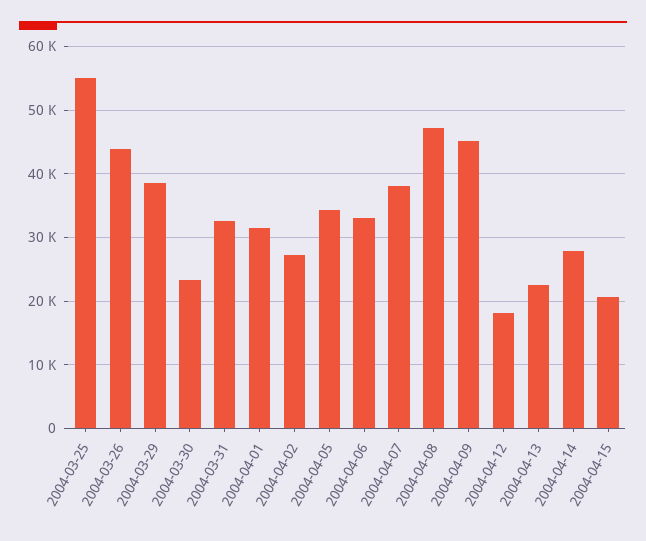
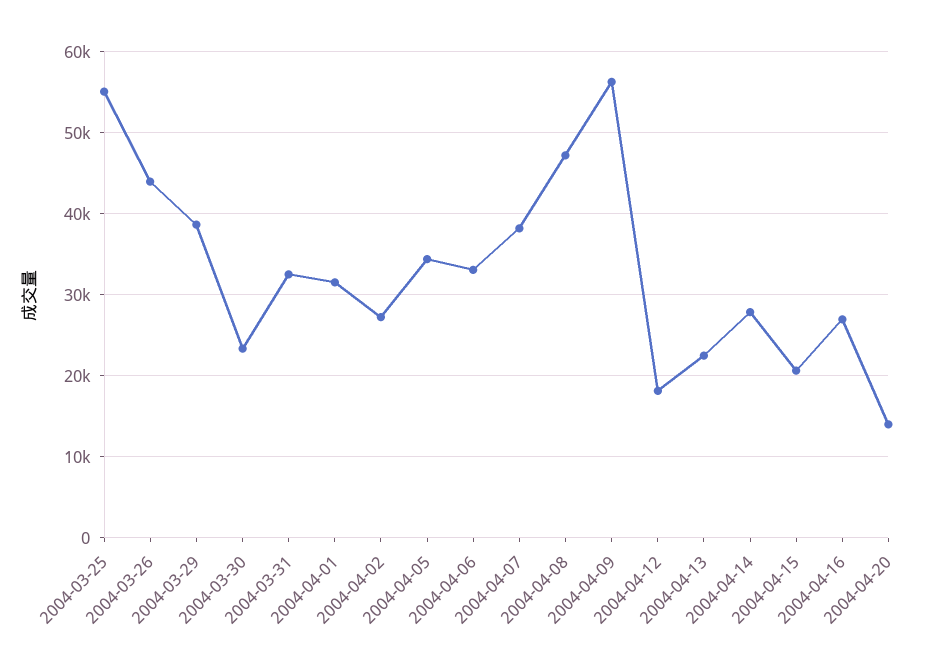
2004-04-09: 45000 -> 56000
2004-04-16: none -> 27000
2004-04-20: none -> 14000

